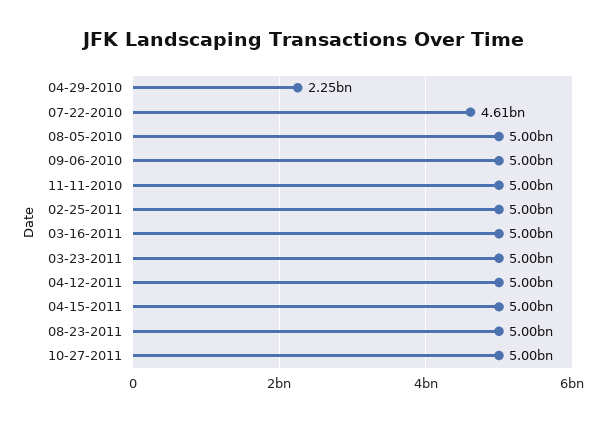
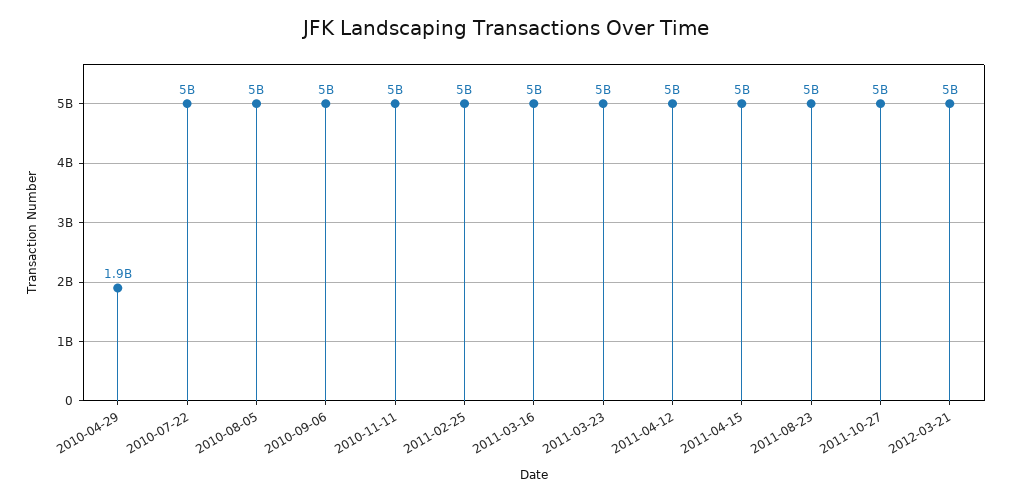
04-29-2010: 2250000000 -> 1900000000
07-22-2010: 4610000000 -> 5000000000
2012-03-21: none -> 5000000000

